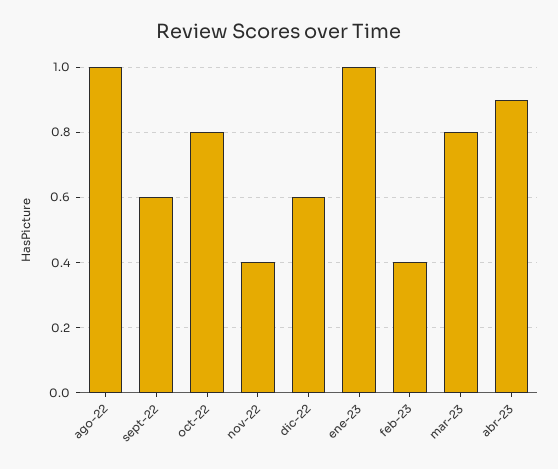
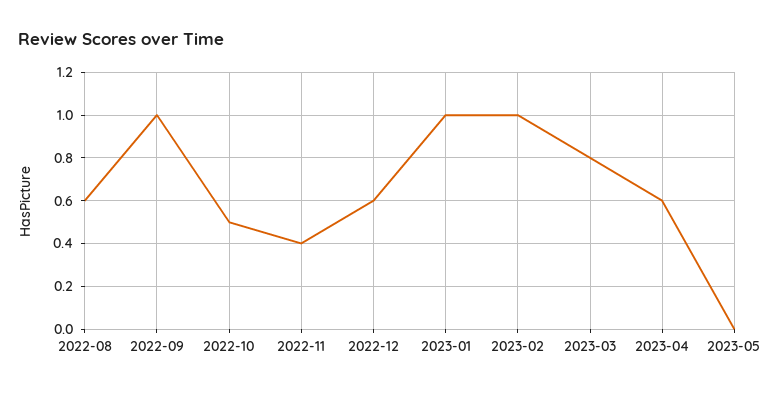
ago-22: 1 -> 0.6
sept-22: 0.6 -> 1
oct-22: 0.8 -> 0.5
feb-23: 0.4 -> 1
abr-23: 0.9 -> 0.6
2023-05: none -> 0

